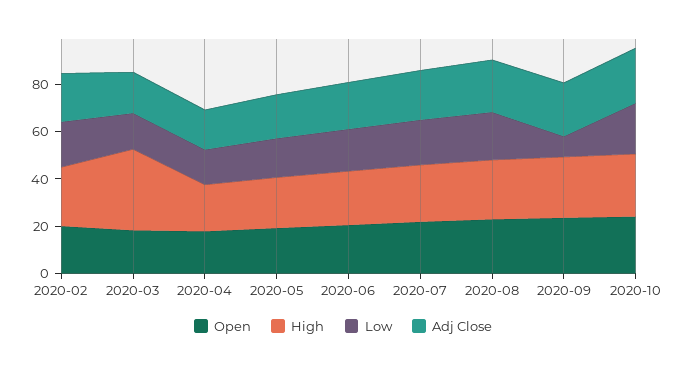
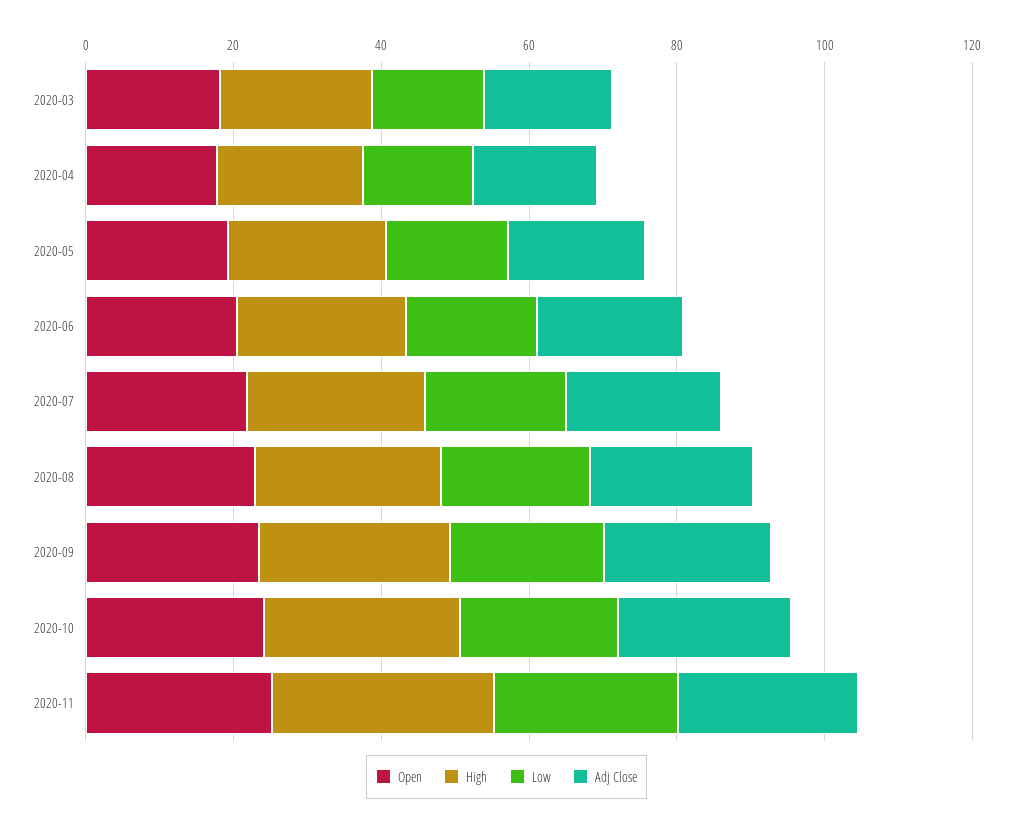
Open, 2020-02: 20 -> none
High, 2020-02: 25 -> none
Low, 2020-02: 20 -> none
Adj Close, 2020-02: 20 -> none
High, 2020-03: 35 -> 20
Low, 2020-09: 10 -> 20
Open, 2020-11: none -> 25
High, 2020-11: none -> 30
Low, 2020-11: none -> 25
Adj Close, 2020-11: none -> 25

